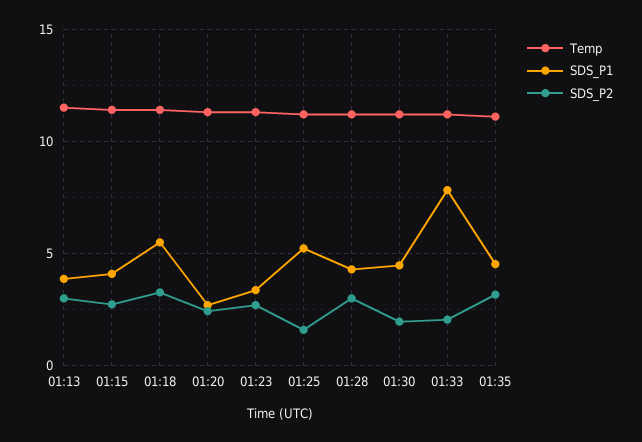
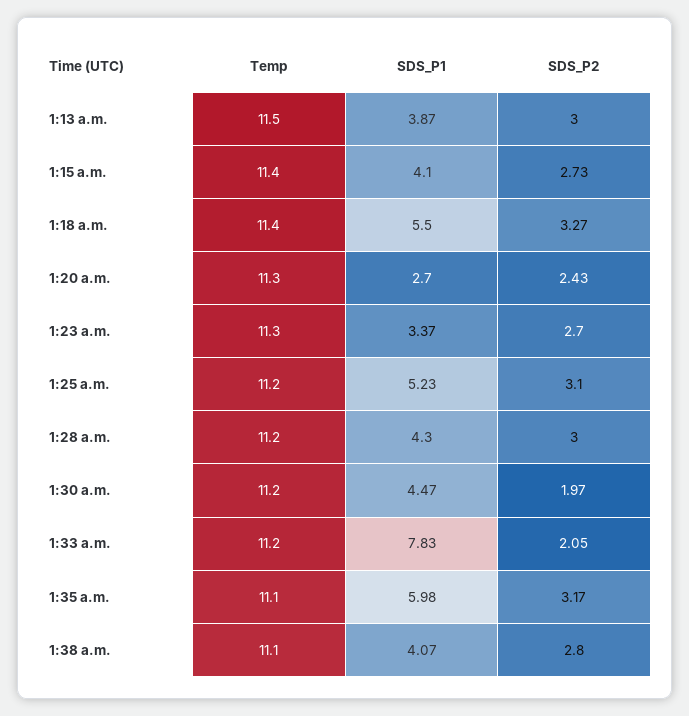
SDS_P2, 01:25: 1.5 -> 3.1
SDS_P1, 01:35: 4.5 -> 5.98
Temp, 1:38 a.m.: none -> 11.1
SDS_P1, 1:38 a.m.: none -> 4.07
SDS_P2, 1:38 a.m.: none -> 2.8

